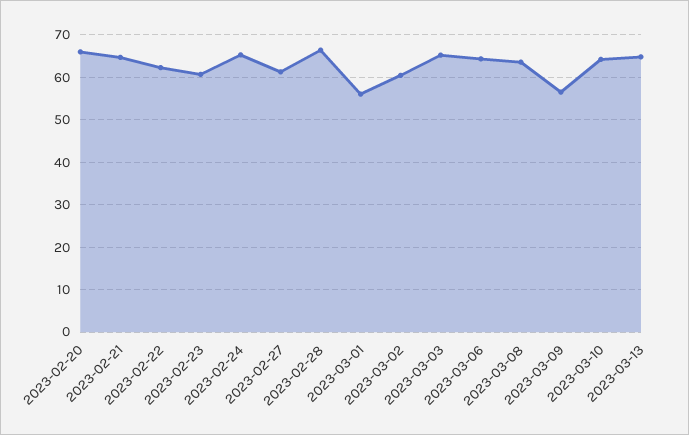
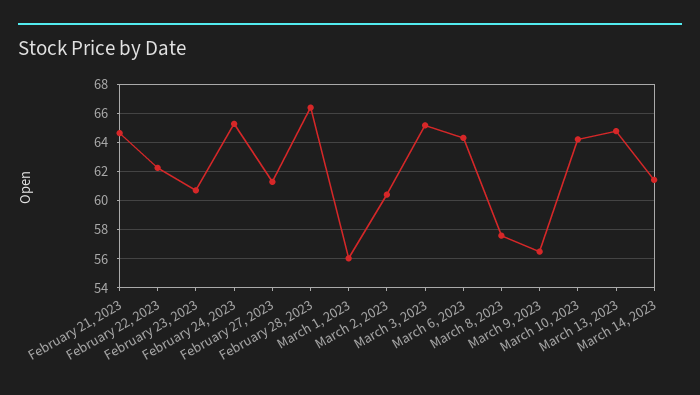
2023-02-20: 66 -> none
2023-03-08: 64 -> 57.5
March 14, 2023: none -> 61.5

